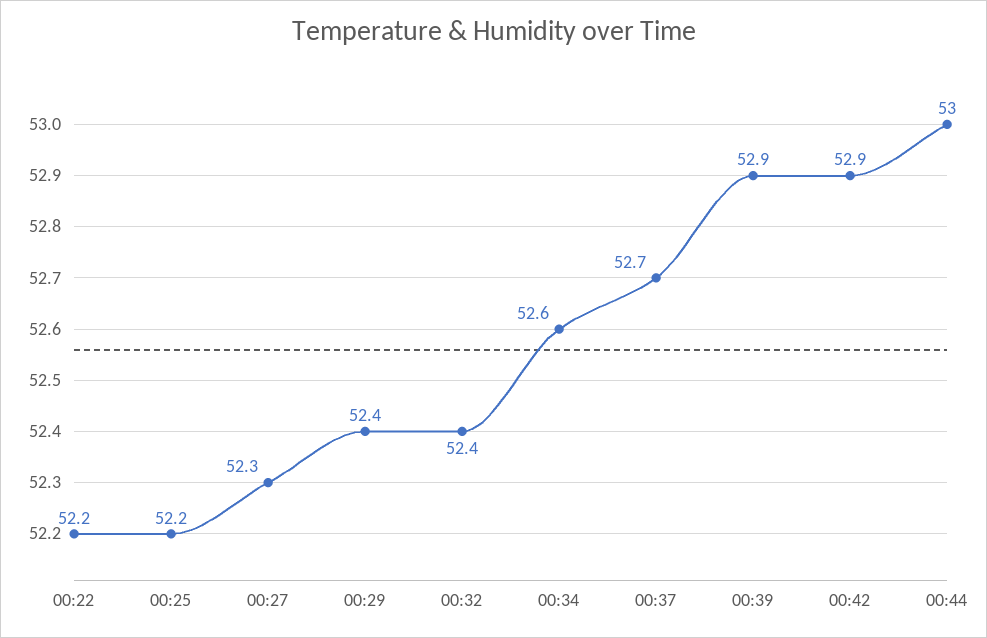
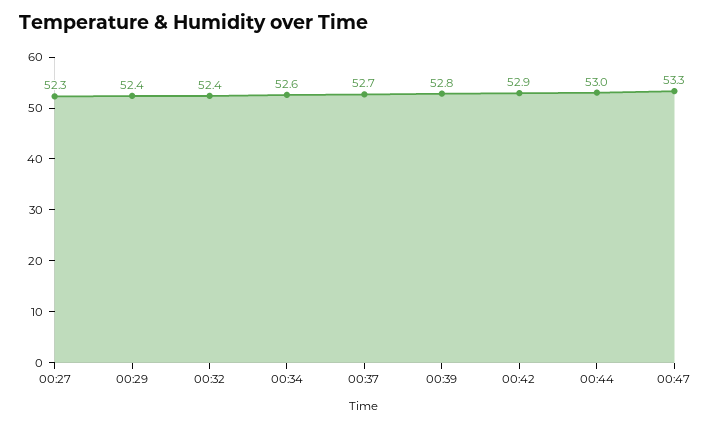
00:22: 52.2 -> none
00:25: 52.2 -> none
00:39: 52.9 -> 52.8
00:47: none -> 53.3

